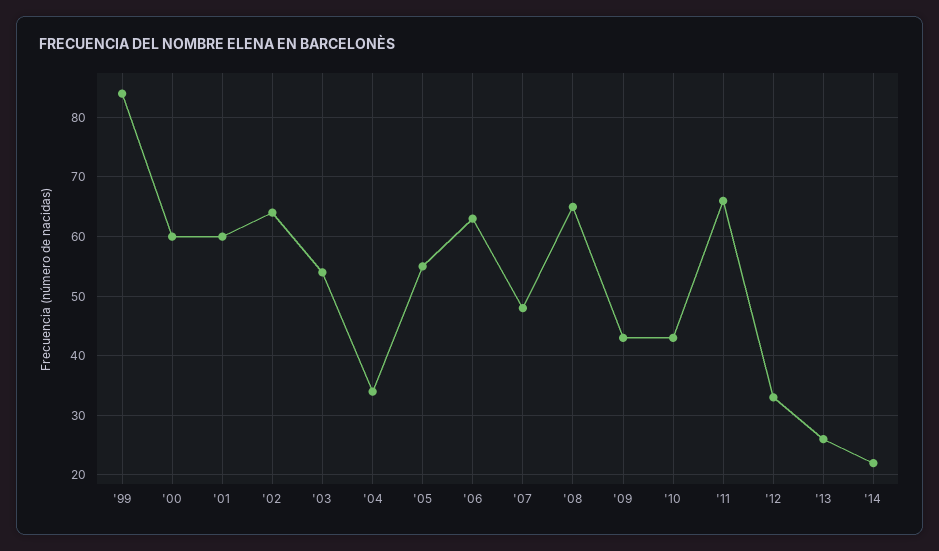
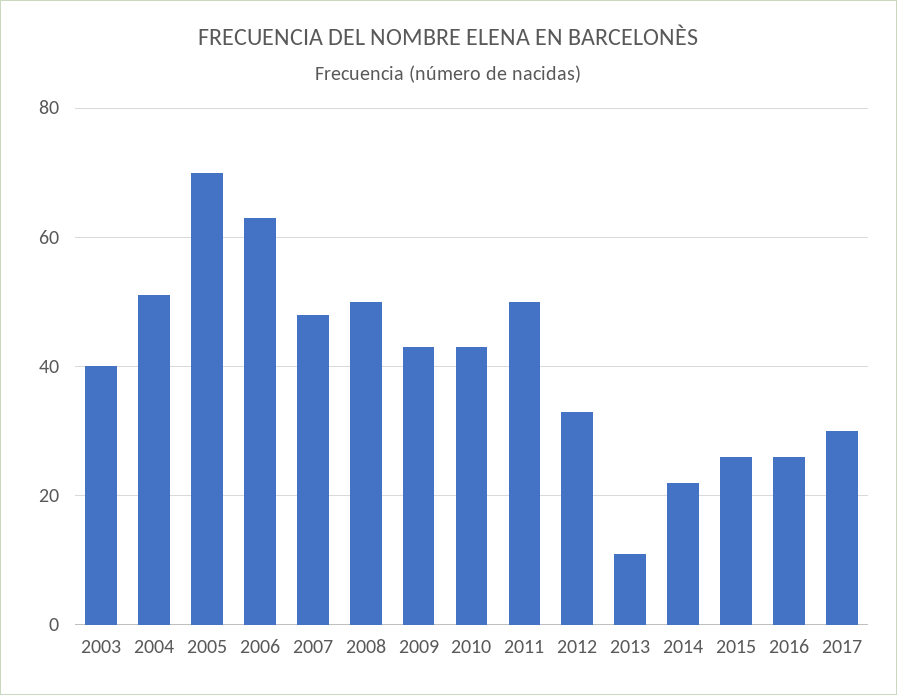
'99: 85 -> none
'00: 60 -> none
'01: 60 -> none
'02: 65 -> none
'03: 55 -> 40
'04: 35 -> 50
'05: 55 -> 70
'08: 65 -> 50
'11: 65 -> 50
'13: 25 -> 10
2015: none -> 25
2016: none -> 25
2017: none -> 30

